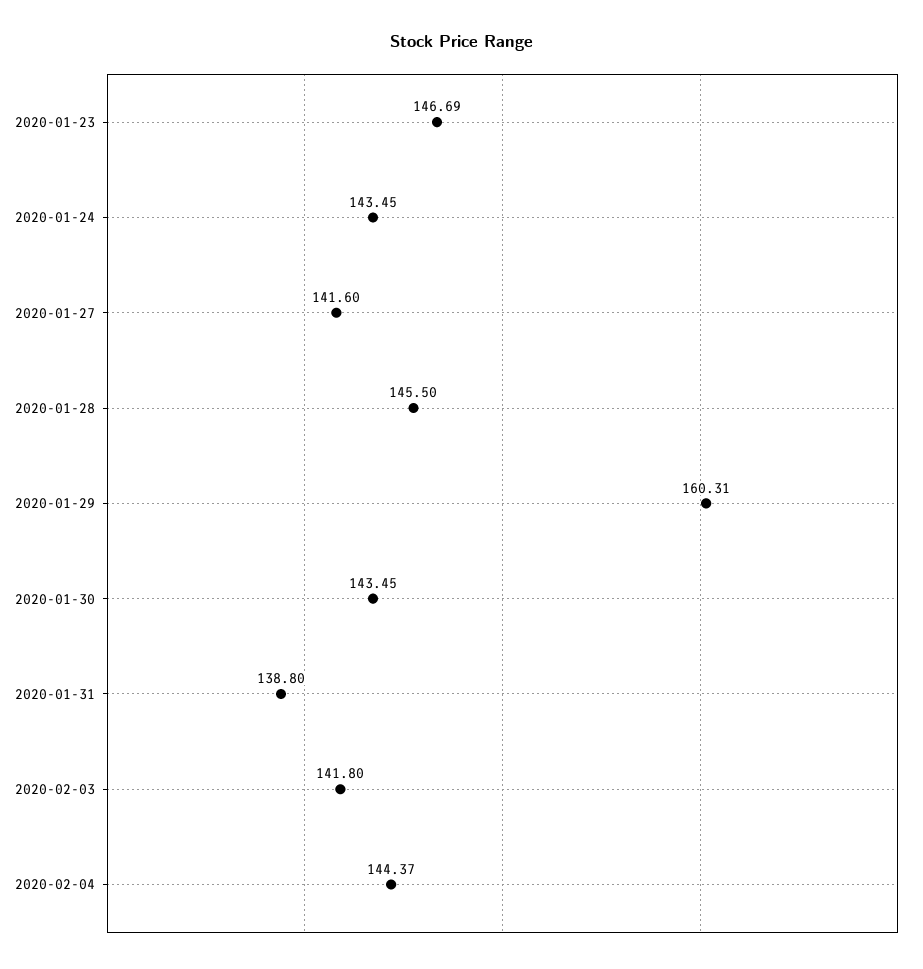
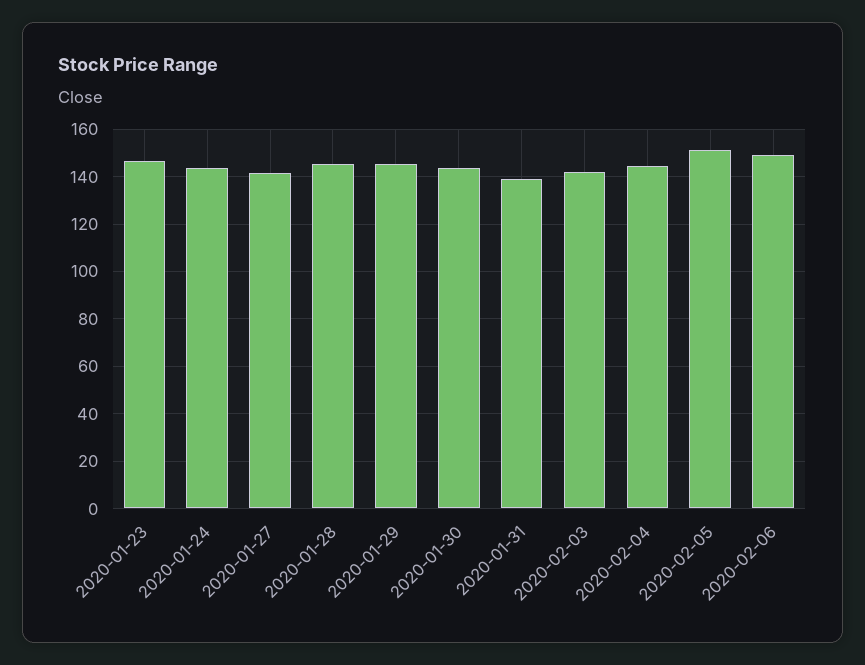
2020-01-29: 160.31 -> 145
2020-02-05: none -> 150
2020-02-06: none -> 150

